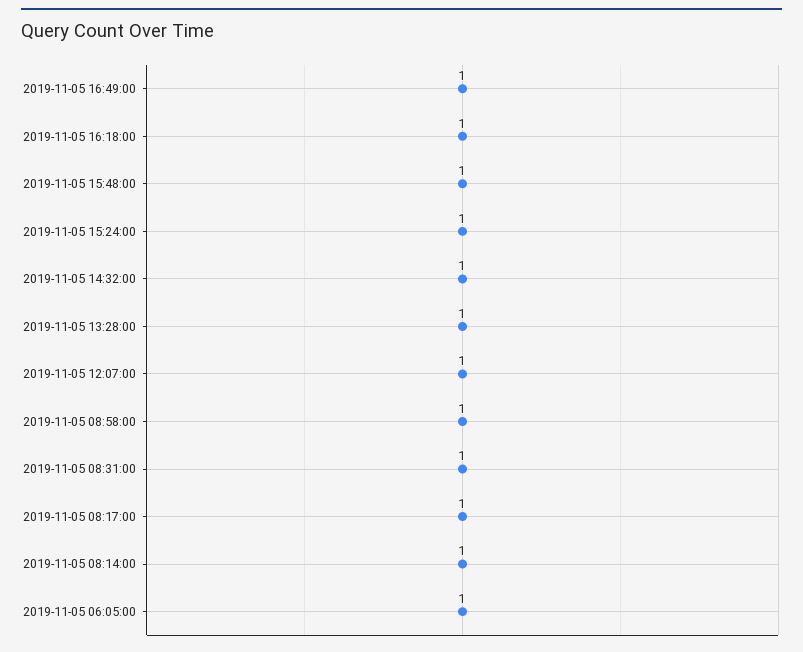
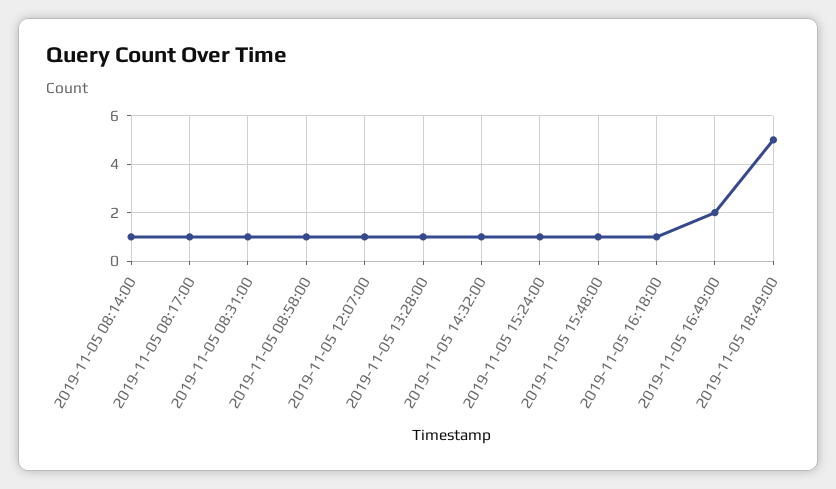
2019-11-05 16:49:00: 1 -> 2
2019-11-05 06:05:00: 1 -> none
2019-11-05 18:49:00: none -> 5

